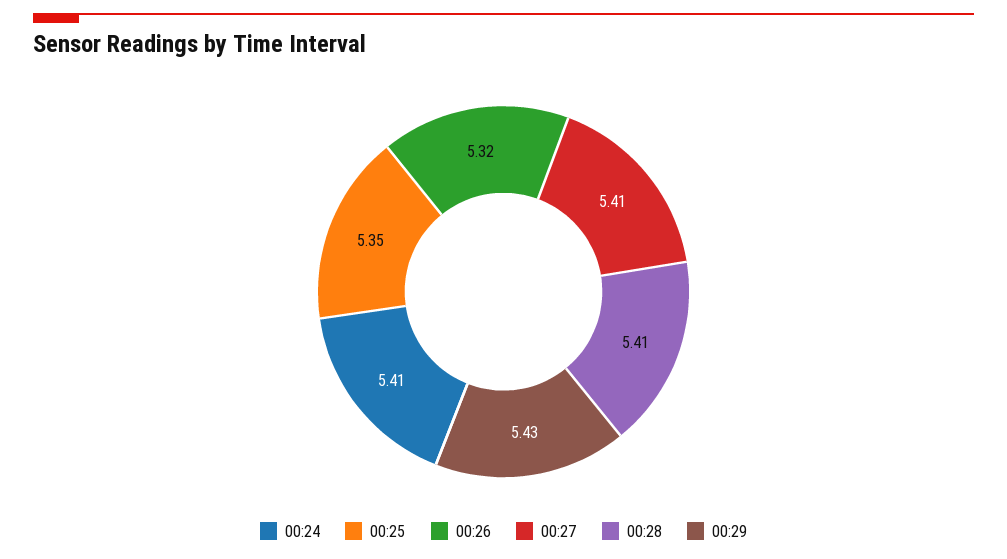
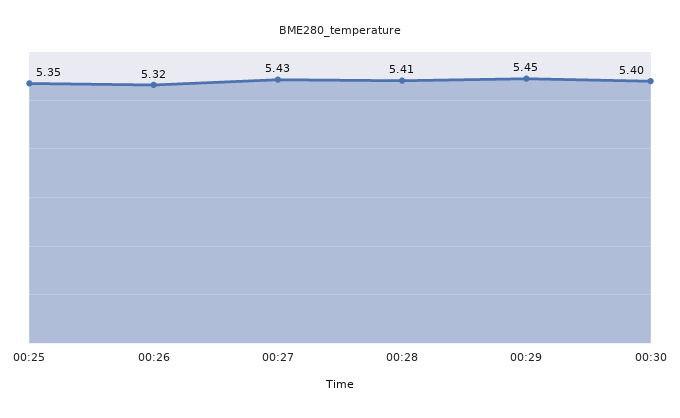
00:24: 5.41 -> none
00:27: 5.41 -> 5.43
00:29: 5.43 -> 5.45
00:30: none -> 5.4

